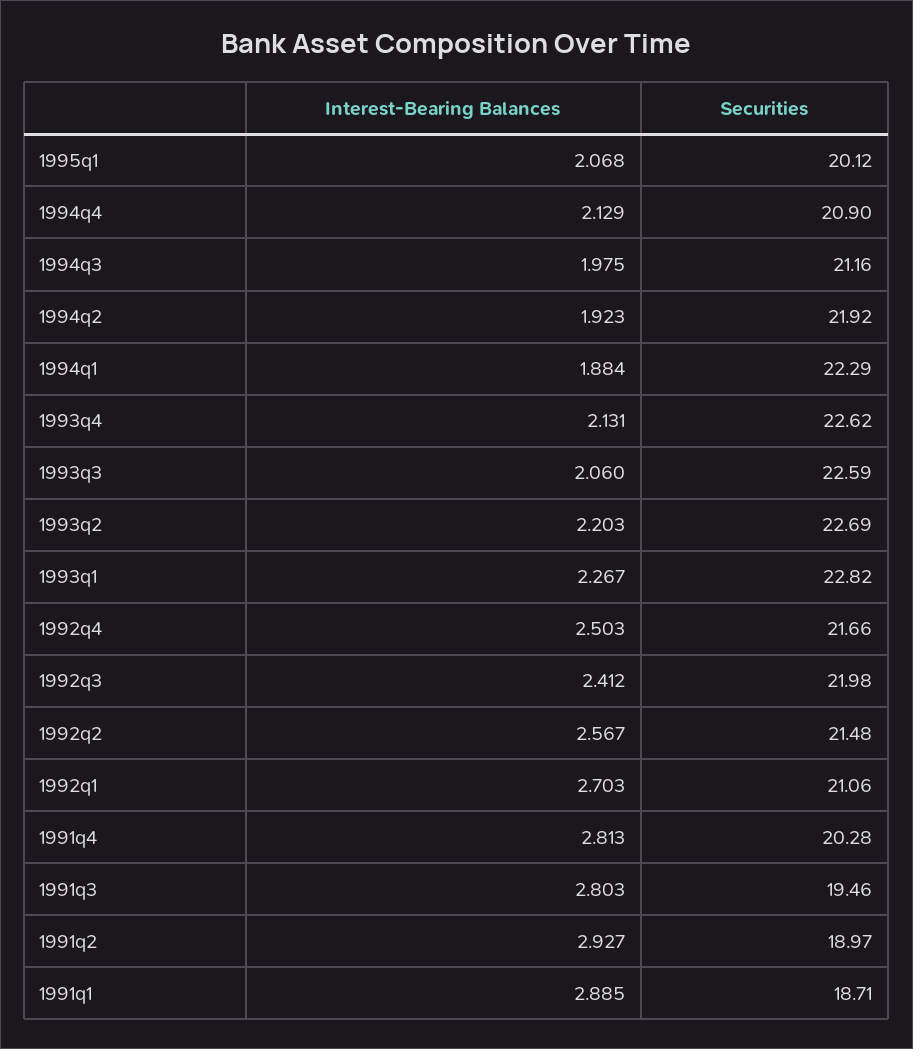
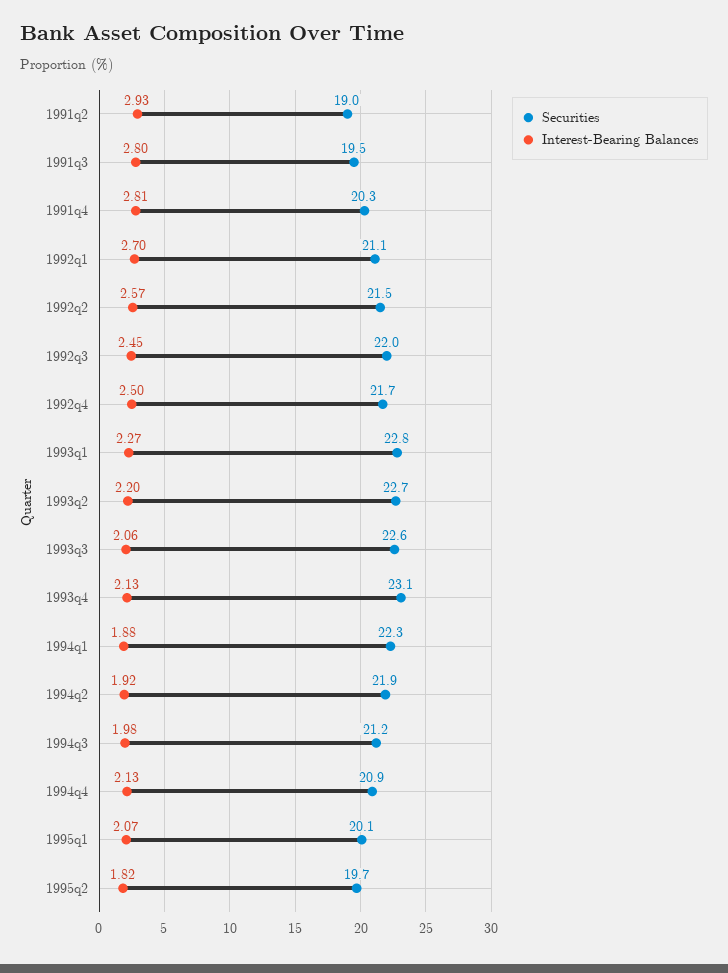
Securities, 1993q4: 22.62 -> 23.1
Interest-Bearing Balances, 1992q3: 2.412 -> 2.45
Interest-Bearing Balances, 1991q1: 2.885 -> none
Securities, 1991q1: 18.71 -> none
Securities, 1995q2: none -> 19.7
Interest-Bearing Balances, 1995q2: none -> 1.82

